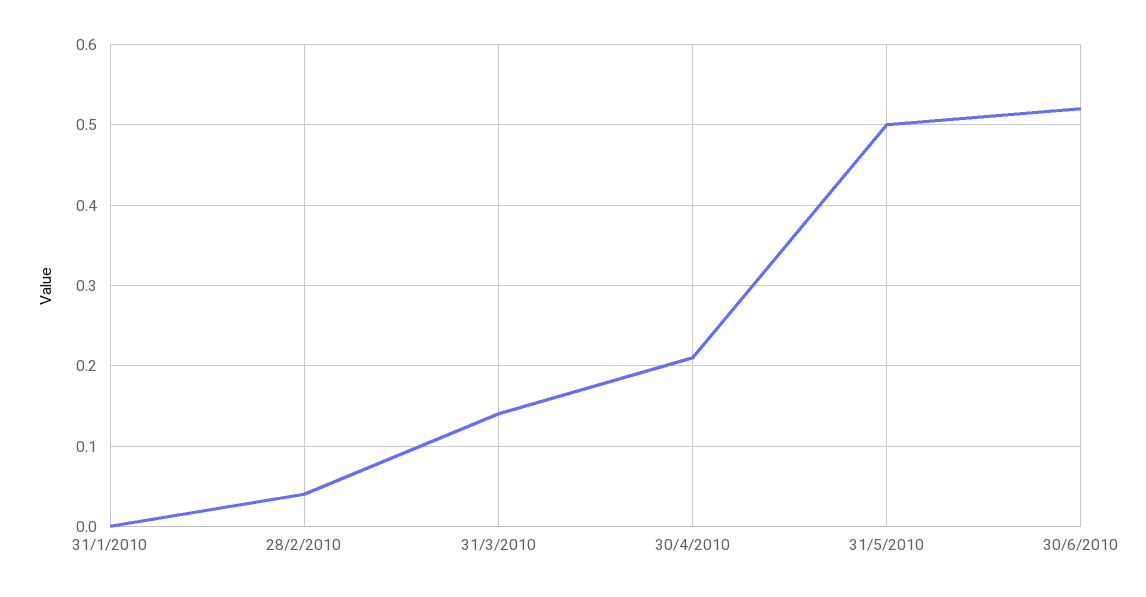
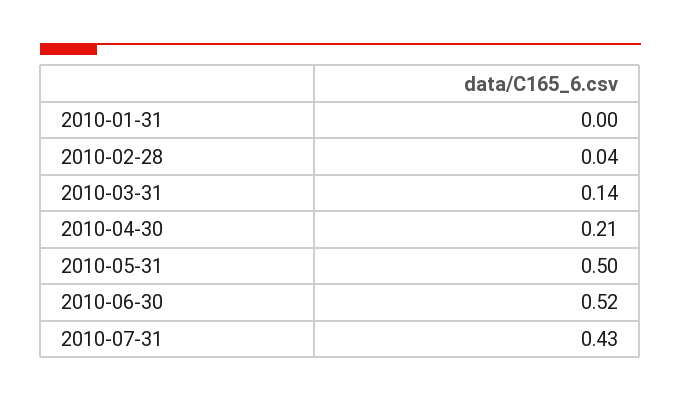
2010-07-31: none -> 0.43

